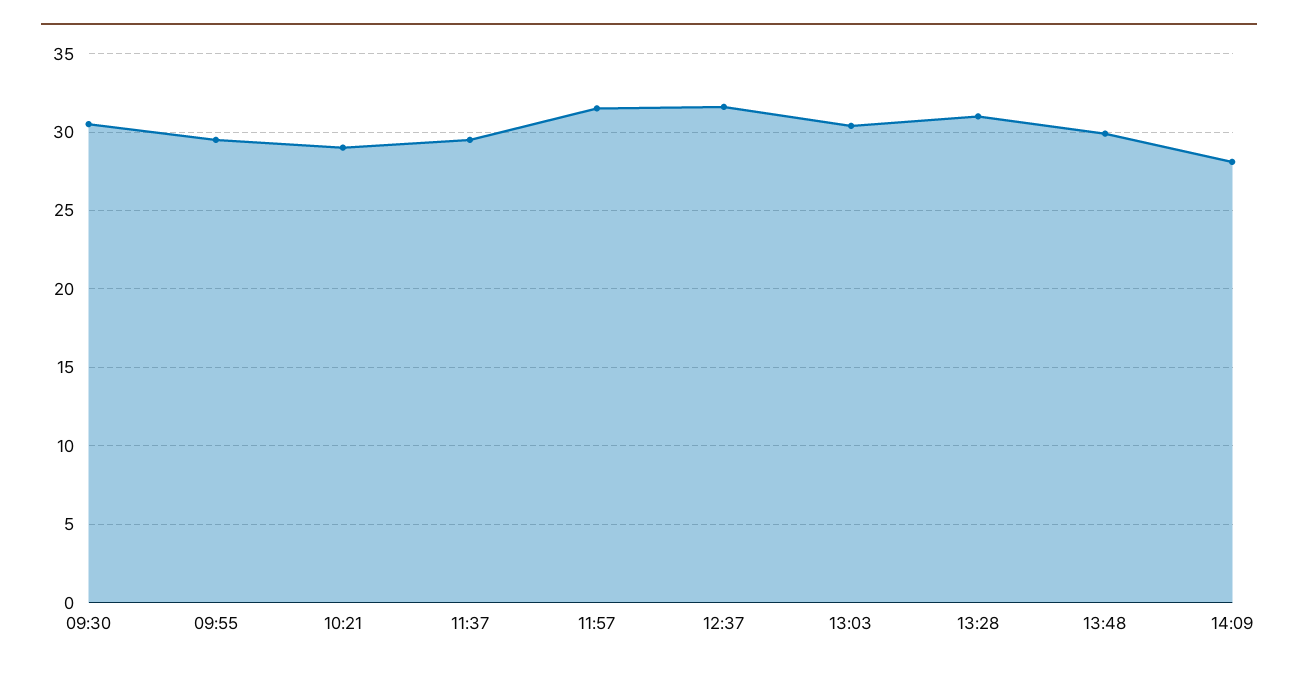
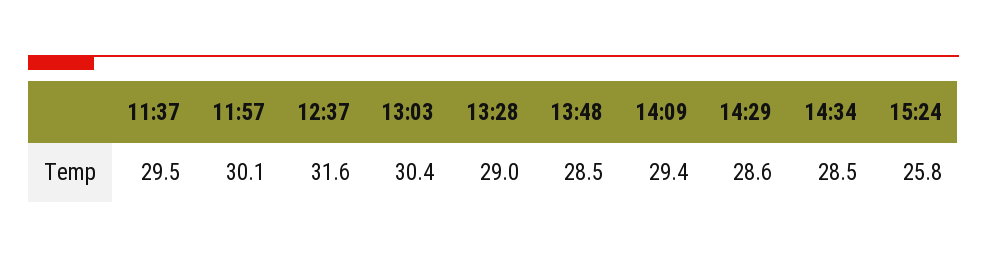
09:30: 30.5 -> none
09:55: 29.5 -> none
10:21: 29 -> none
11:57: 31.5 -> 30.1
13:28: 31 -> 29
13:48: 30 -> 28.5
14:09: 28 -> 29.4
14:29: none -> 28.6
14:34: none -> 28.5
15:24: none -> 25.8

